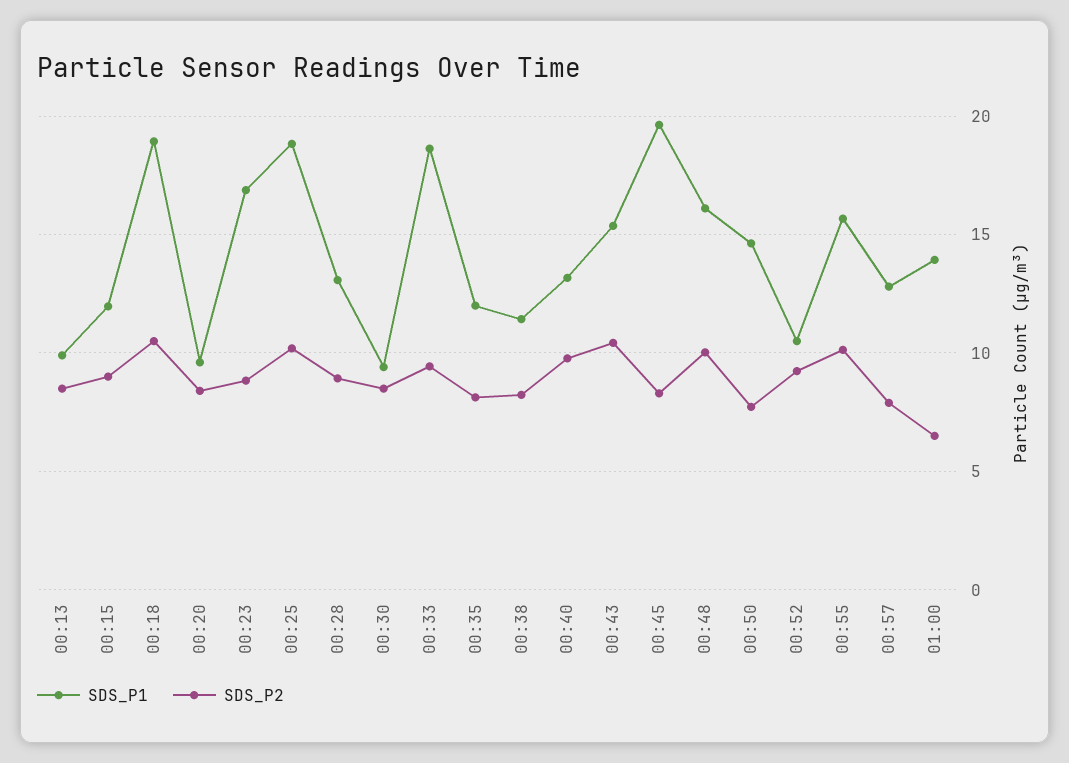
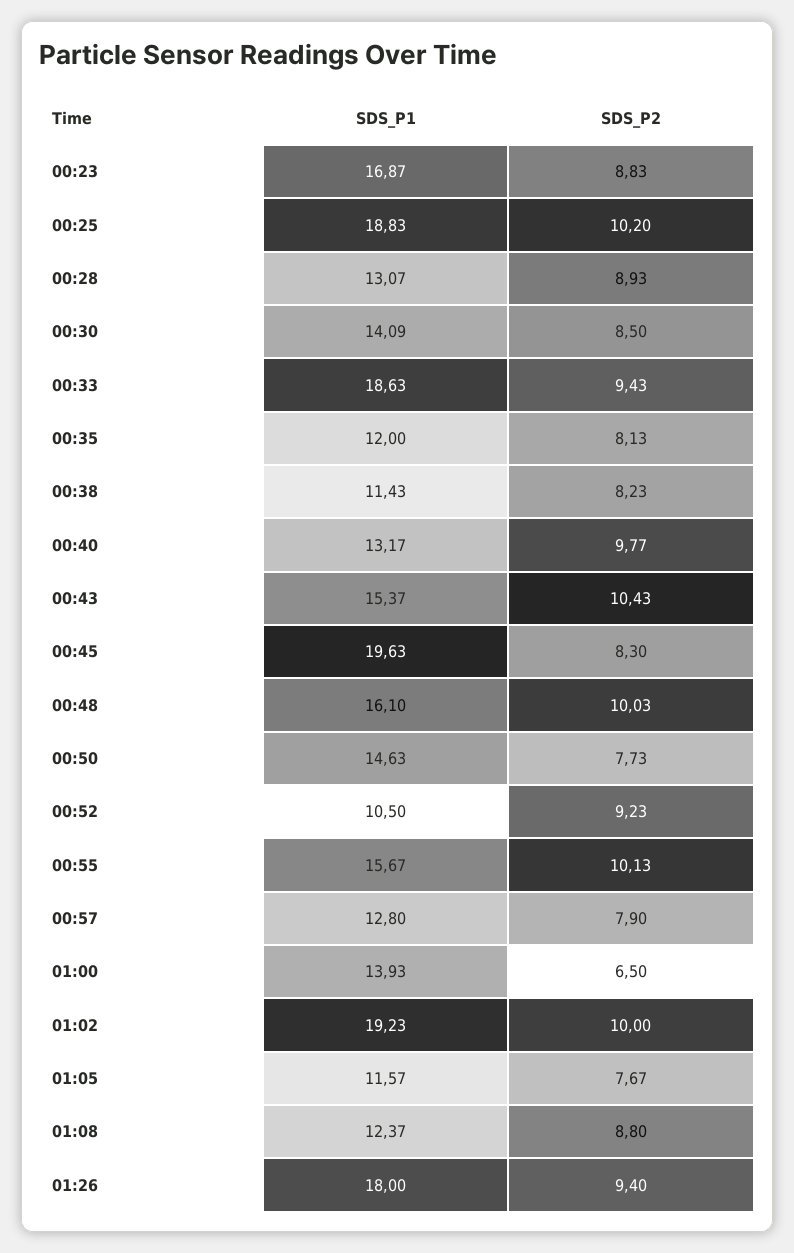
SDS_P1, 00:13: 10 -> none
SDS_P2, 00:13: 8.5 -> none
SDS_P1, 00:15: 12 -> none
SDS_P2, 00:15: 9 -> none
SDS_P1, 00:18: 19 -> none
SDS_P2, 00:18: 10.5 -> none
SDS_P1, 00:20: 9.5 -> none
SDS_P2, 00:20: 8.5 -> none
SDS_P1, 00:30: 9.5 -> 14.09
SDS_P1, 01:02: none -> 19.23
SDS_P2, 01:02: none -> 10
SDS_P1, 01:05: none -> 11.57
SDS_P2, 01:05: none -> 7.67
SDS_P1, 01:08: none -> 12.37
SDS_P2, 01:08: none -> 8.8
SDS_P1, 01:26: none -> 18
SDS_P2, 01:26: none -> 9.4

